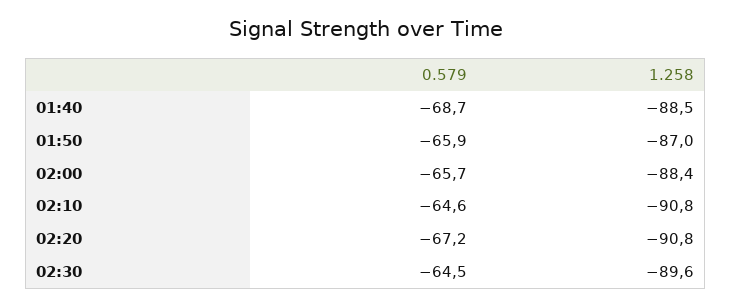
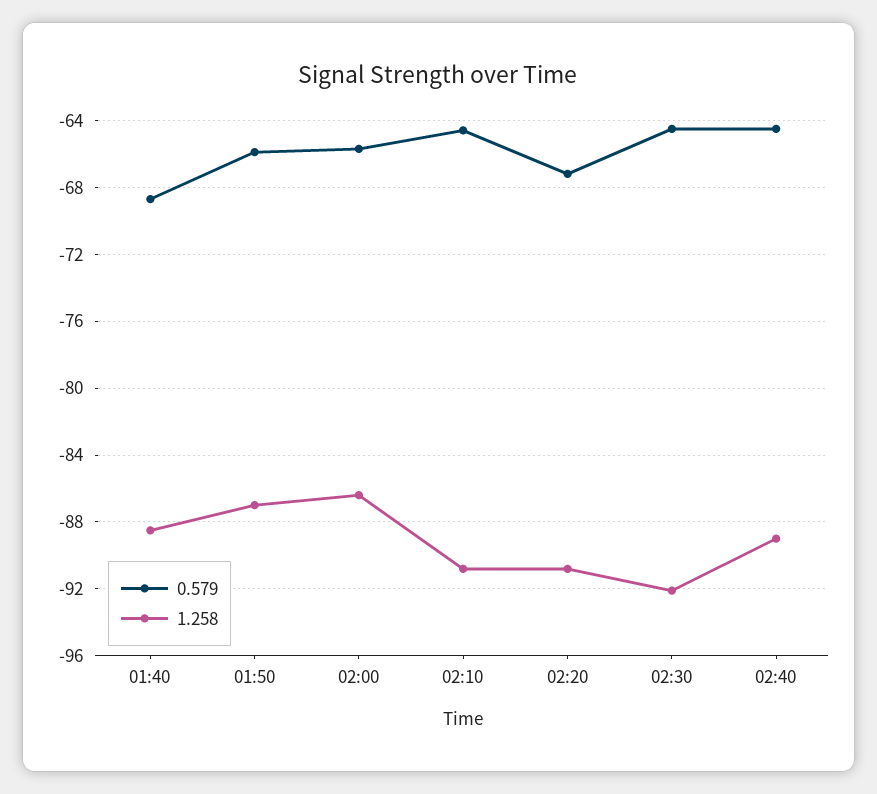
1.258, 02:00: -88.4 -> -86.5
1.258, 02:30: -89.6 -> -92
0.579, 02:40: none -> -64.5
1.258, 02:40: none -> -89

